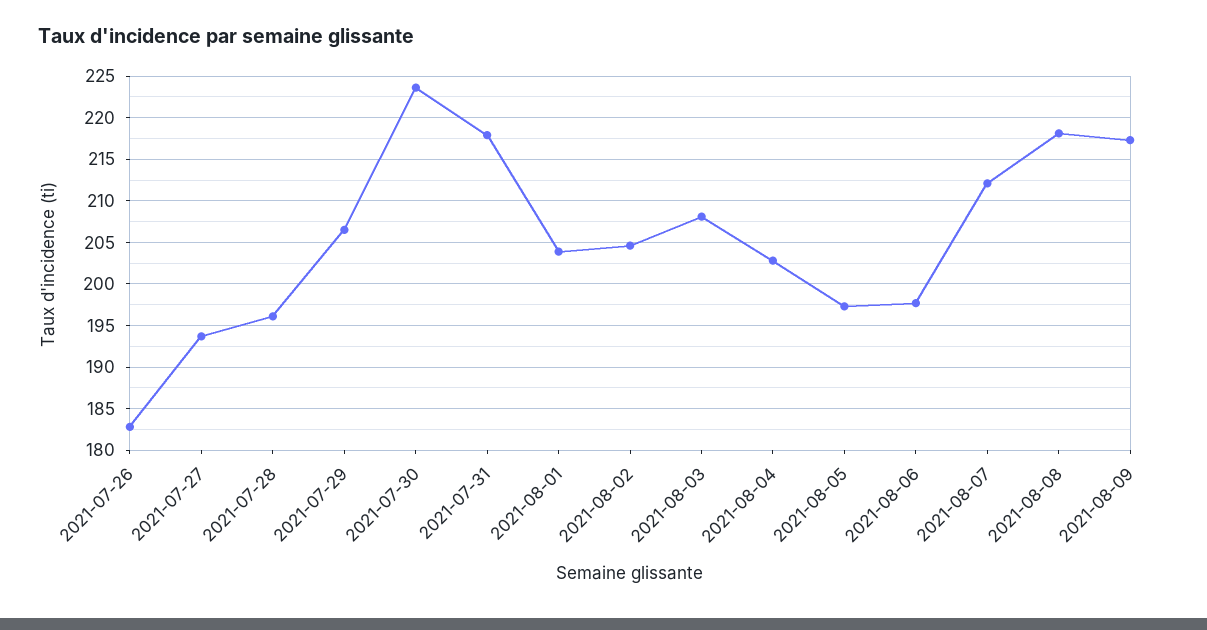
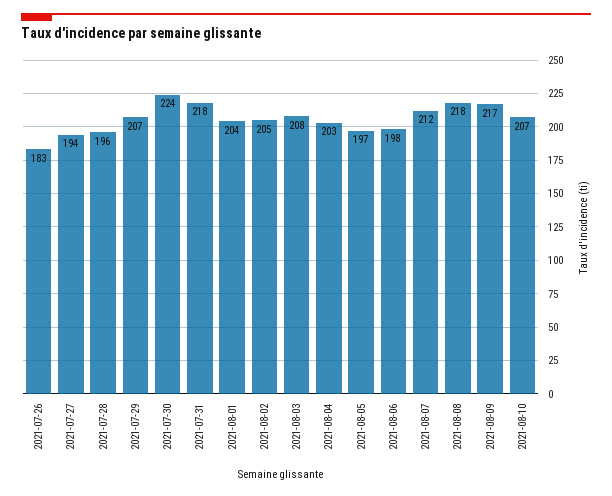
2021-08-10: none -> 207

